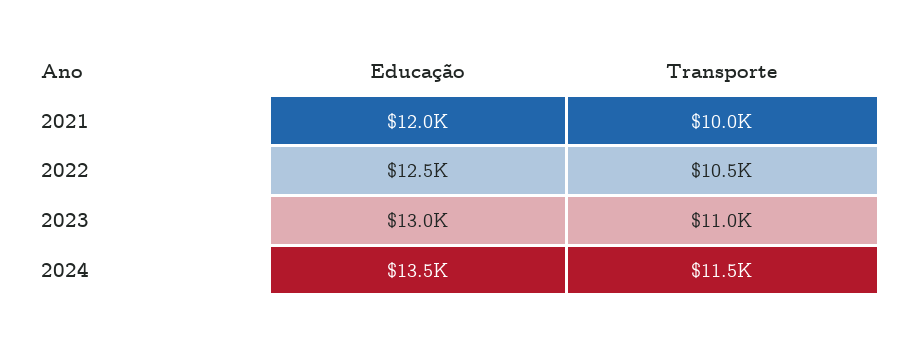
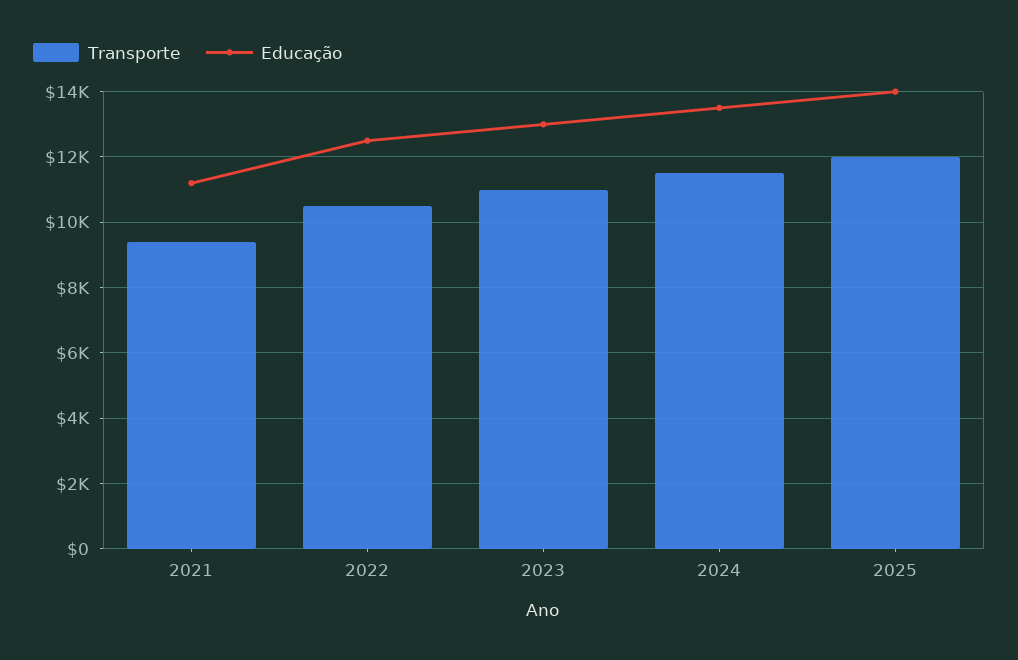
Educação, 2021: 12000 -> 11200
Transporte, 2021: 10000 -> 9400
Transporte, 2025: none -> 12000
Educação, 2025: none -> 14000

